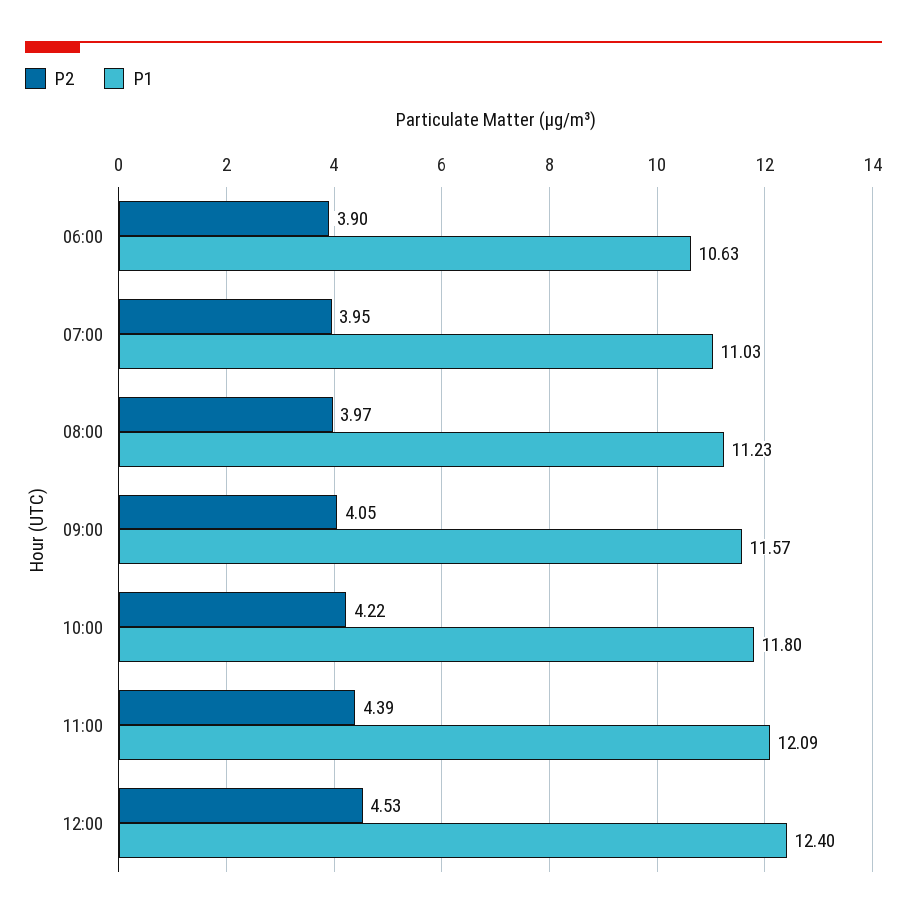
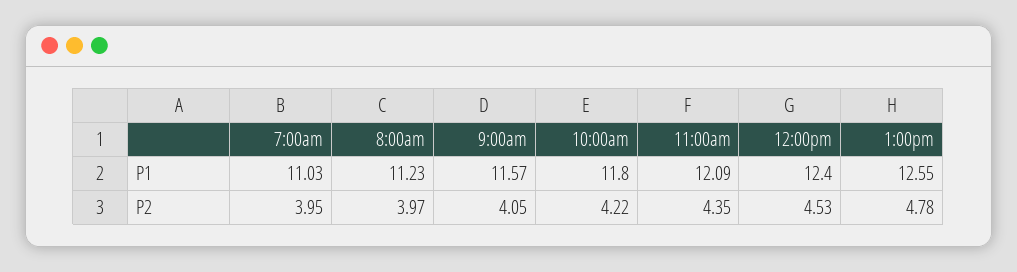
P2, 06:00: 3.9 -> none
P1, 06:00: 10.63 -> none
P2, 11:00: 4.39 -> 4.35
P1, 1:00pm: none -> 12.55
P2, 1:00pm: none -> 4.78

